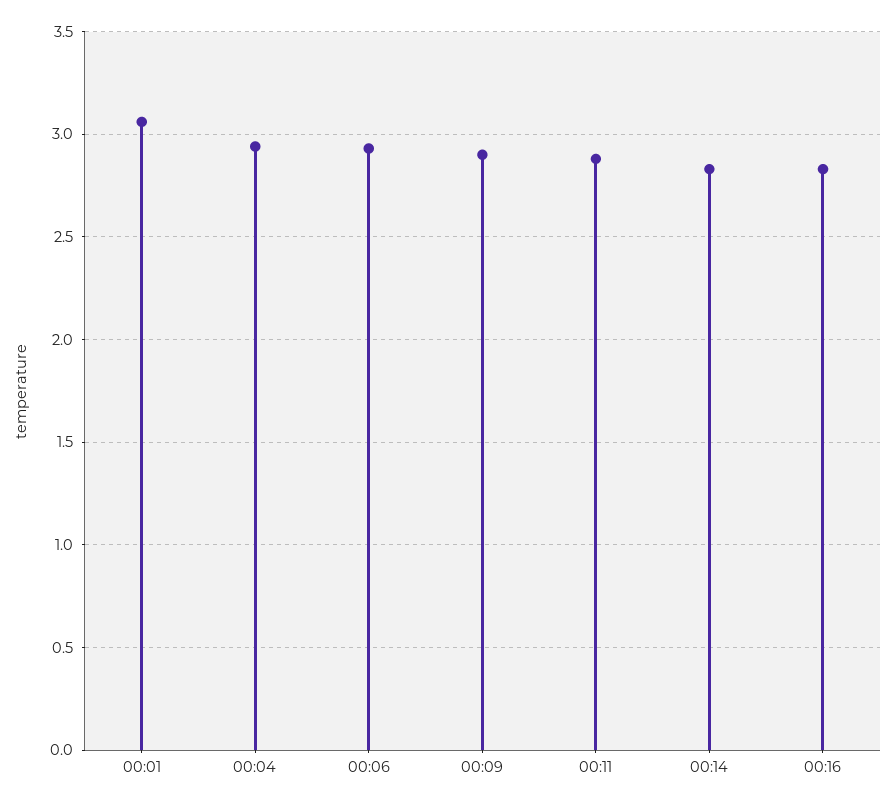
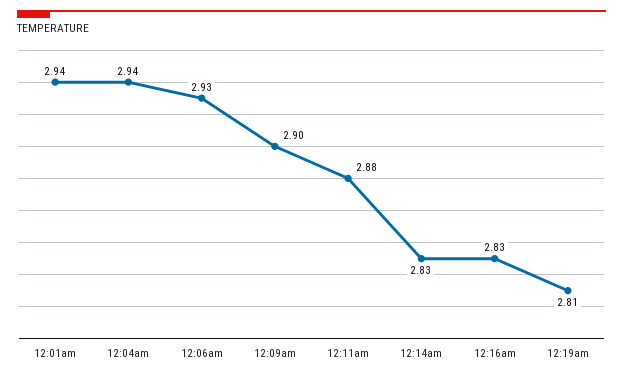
00:01: 3.05 -> 2.94
12:19am: none -> 2.81

